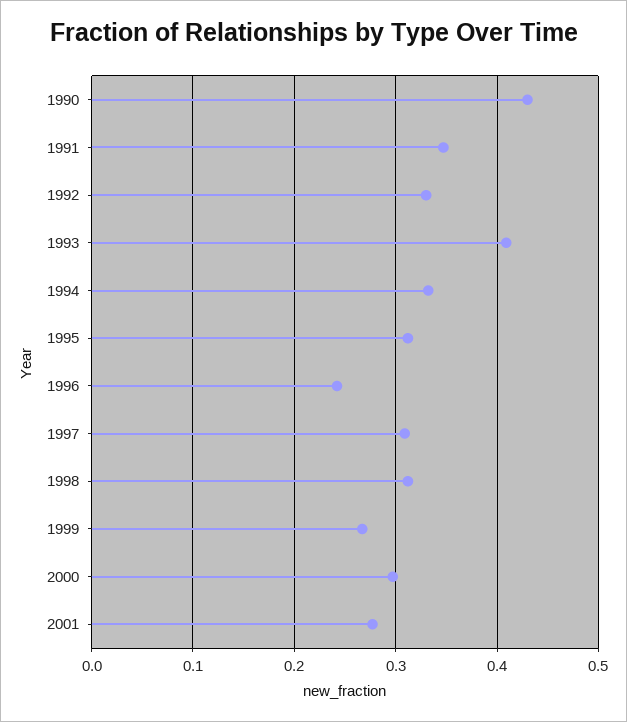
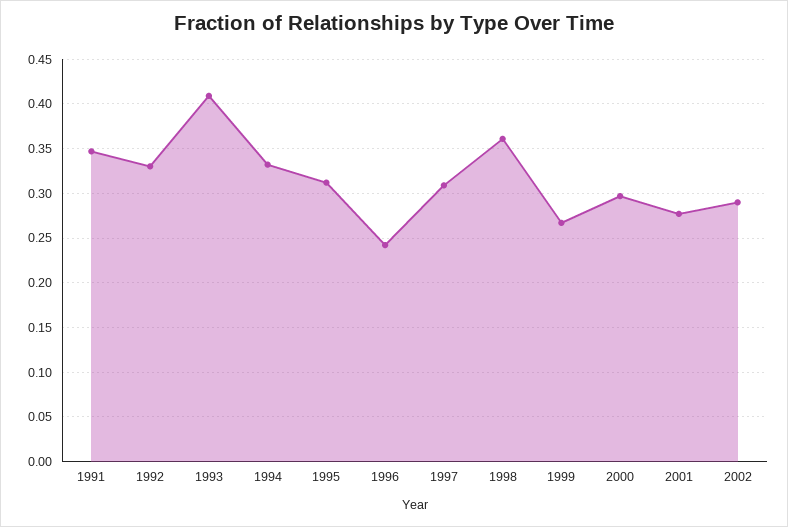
1990: 0.43 -> none
1998: 0.31 -> 0.36
2002: none -> 0.29

